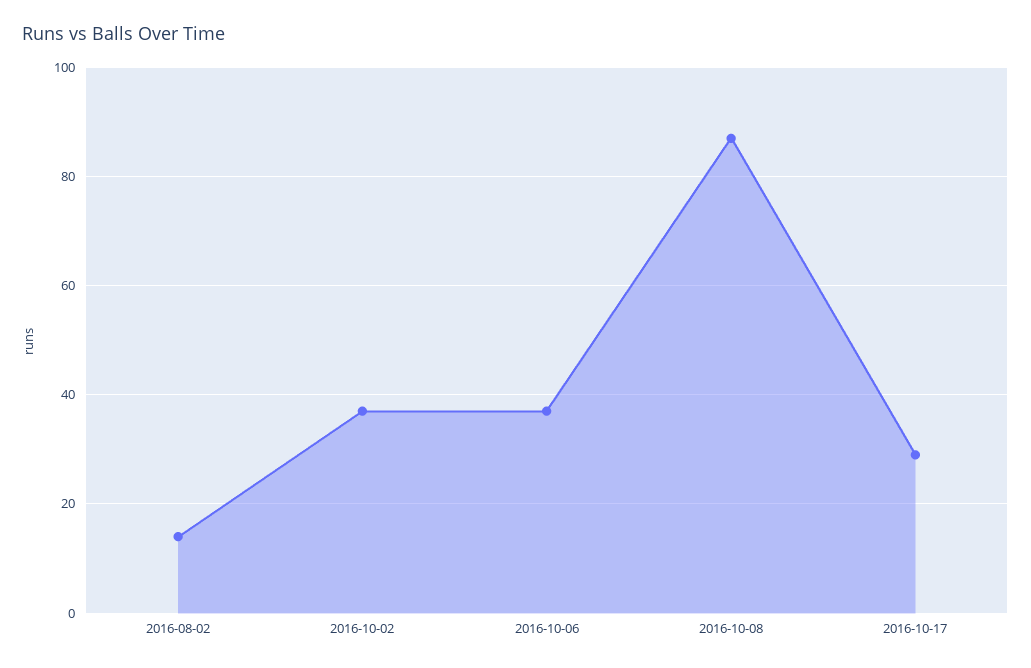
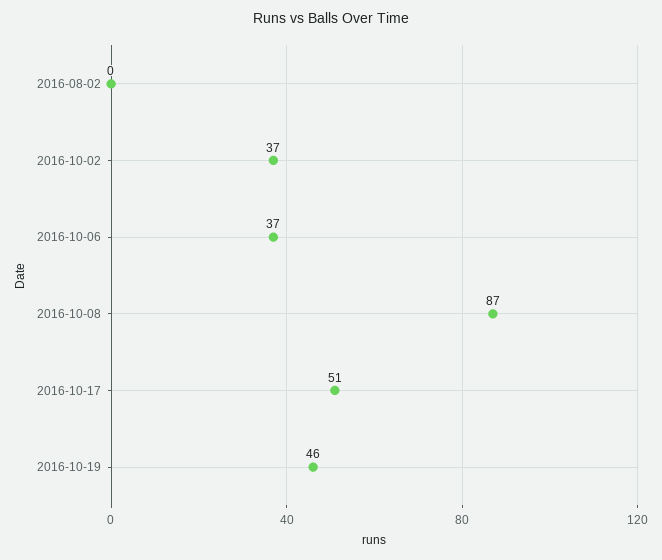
2016-08-02: 15 -> 0
2016-10-17: 30 -> 51
2016-10-19: none -> 46

